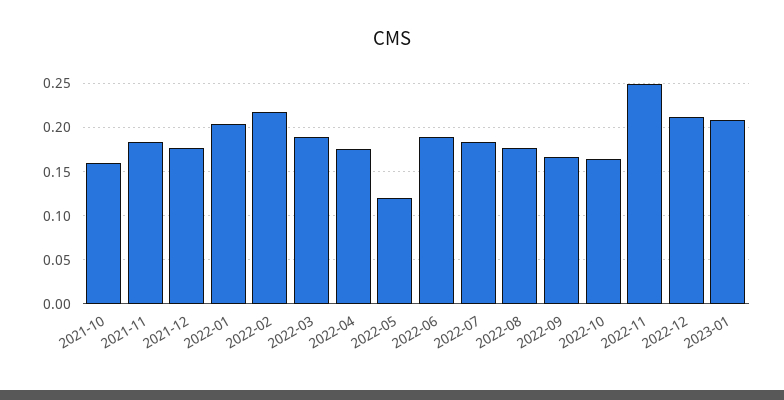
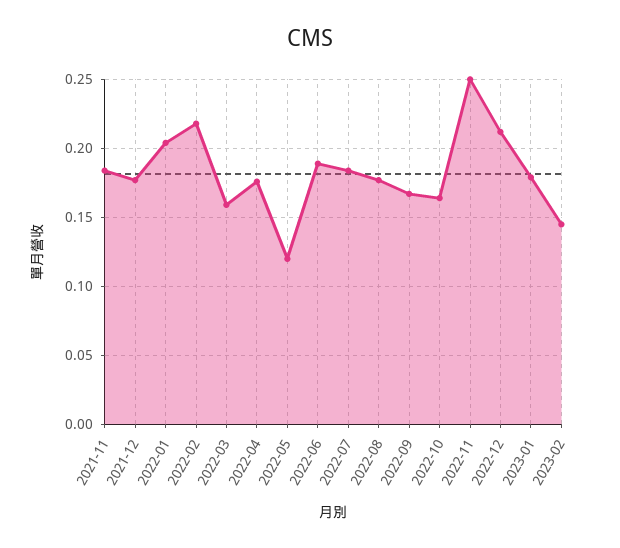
2021-10: 0.16 -> none
2022-03: 0.19 -> 0.16
2023-01: 0.21 -> 0.18
2023-02: none -> 0.145

